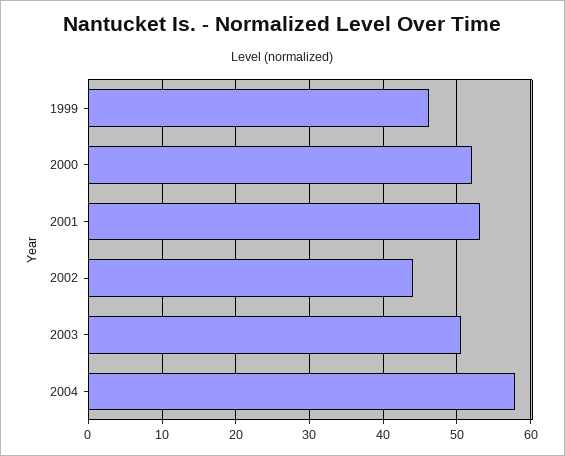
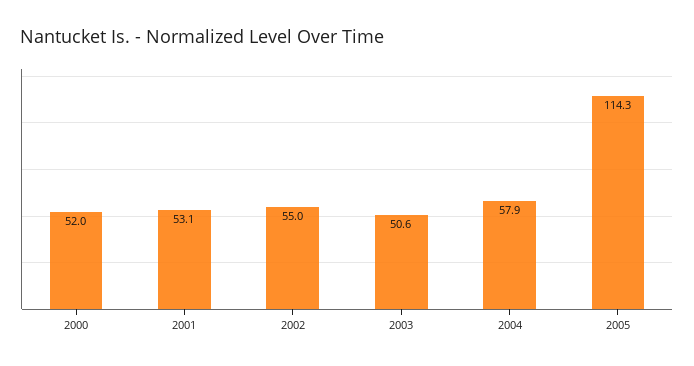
1999: 46 -> none
2002: 44 -> 55
2005: none -> 114.3

